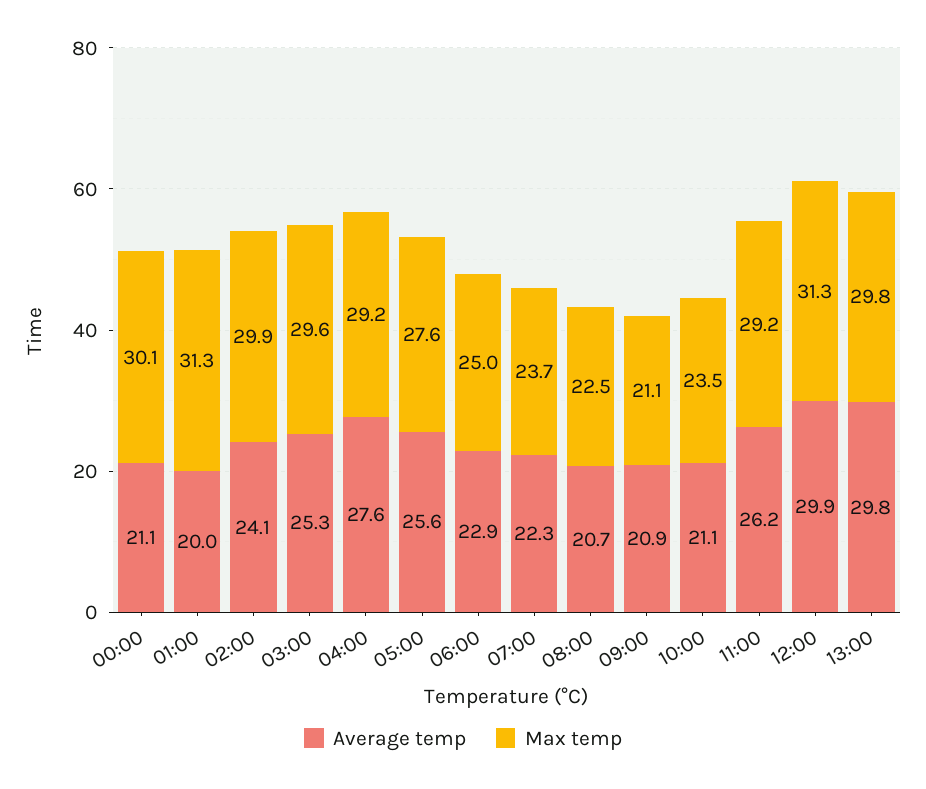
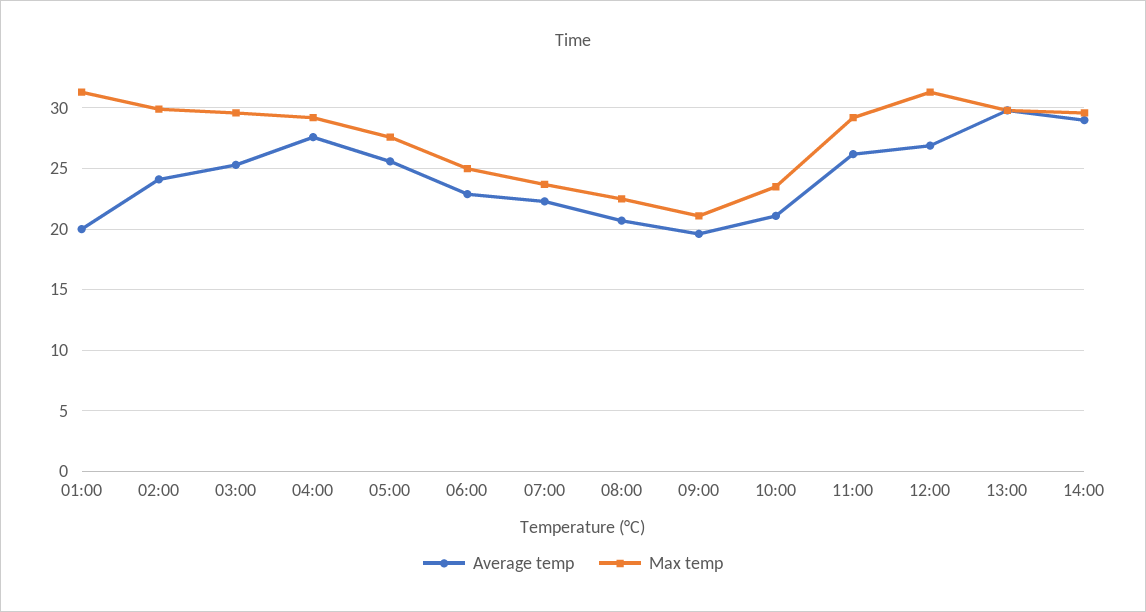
Average temp, 00:00: 21.1 -> none
Max temp, 00:00: 30.1 -> none
Average temp, 09:00: 20.9 -> 19.5
Average temp, 12:00: 29.9 -> 27
Average temp, 14:00: none -> 29
Max temp, 14:00: none -> 29.5

